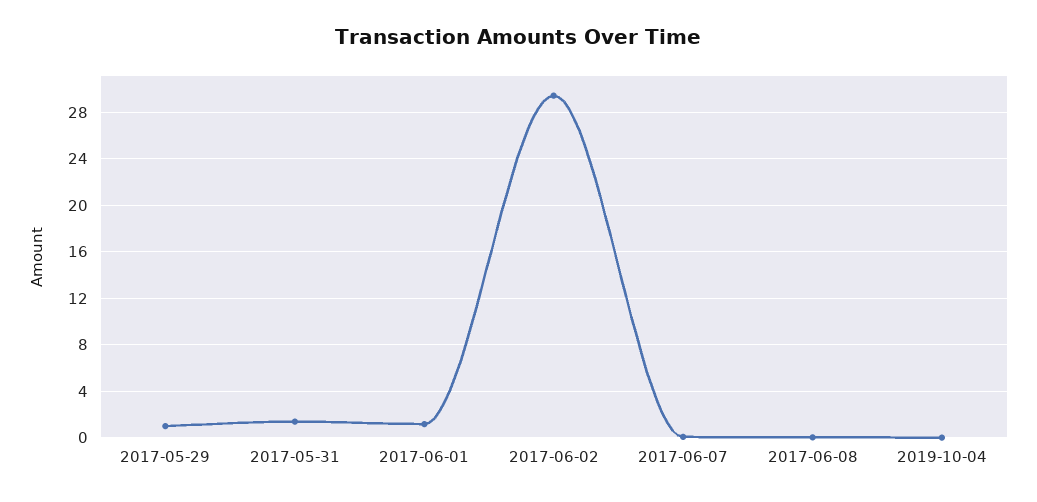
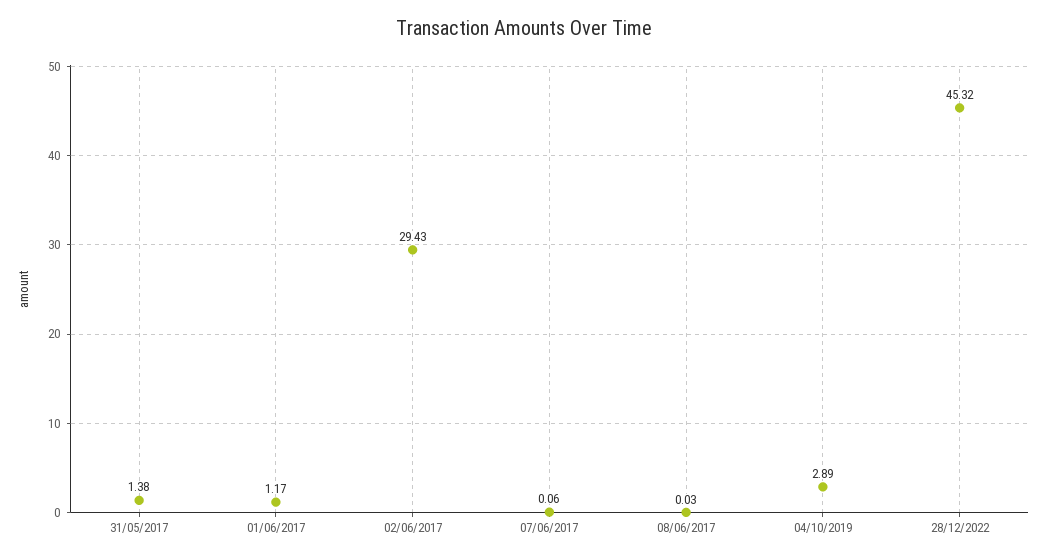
2017-05-29: 1 -> none
2019-10-04: 0 -> 2.89
28/12/2022: none -> 45.32

